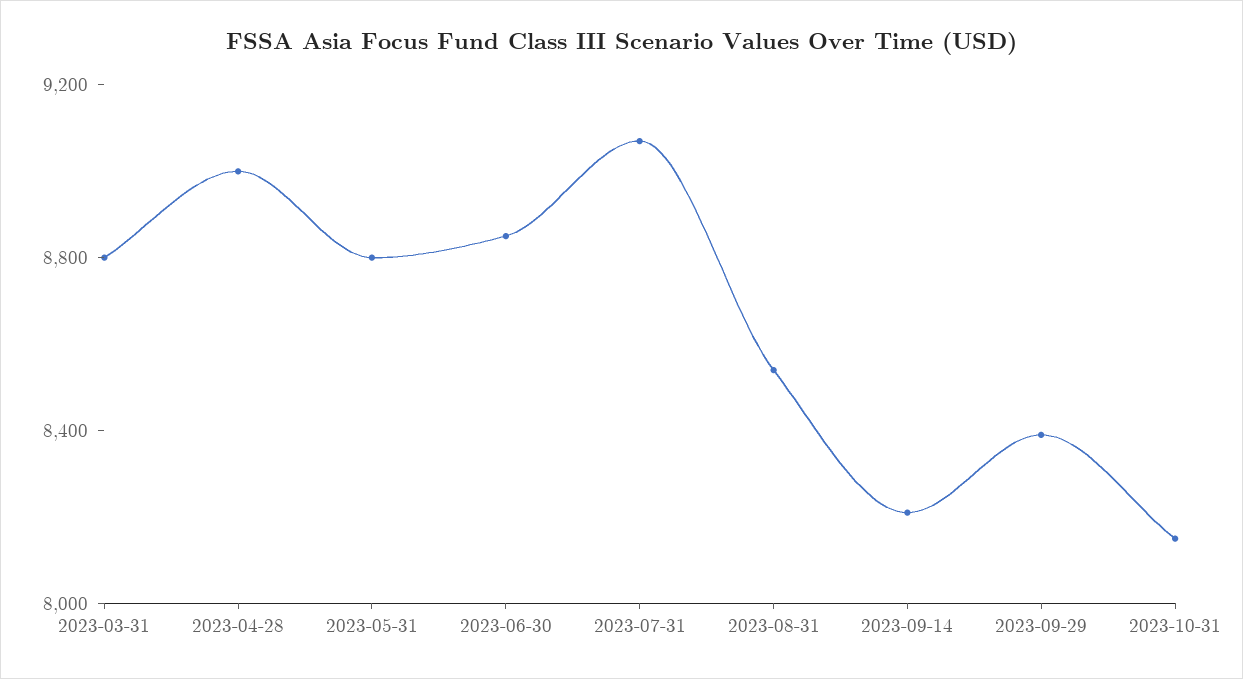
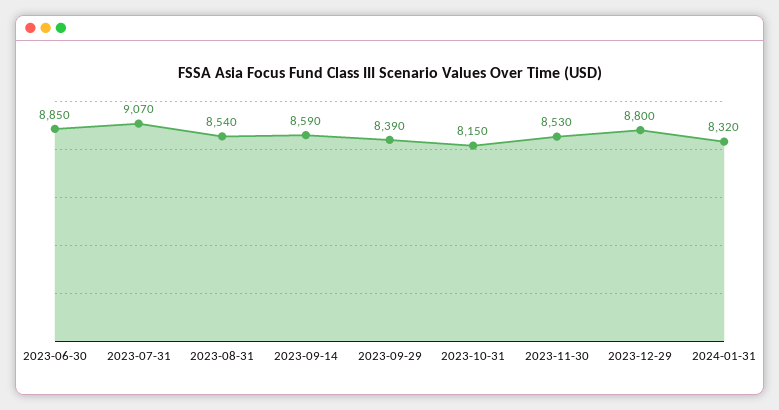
2023-03-31: 8800 -> none
2023-04-28: 9000 -> none
2023-05-31: 8800 -> none
2023-09-14: 8200 -> 8590
2023-11-30: none -> 8530
2023-12-29: none -> 8800
2024-01-31: none -> 8320

